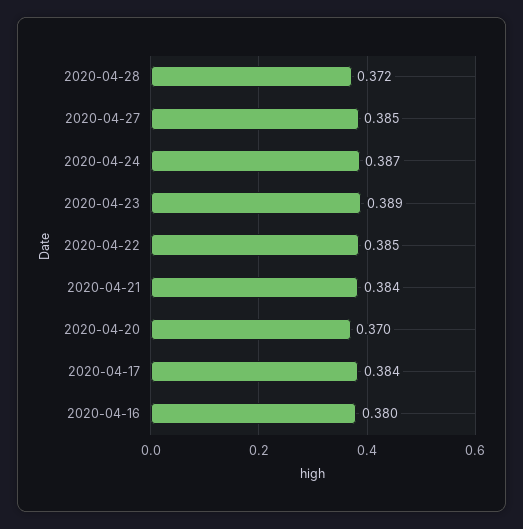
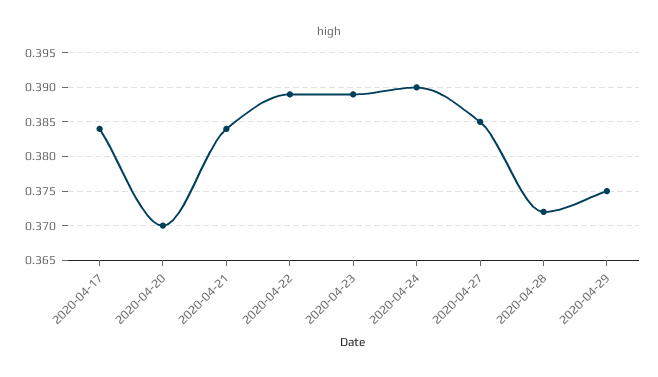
2020-04-24: 0.387 -> 0.39
2020-04-22: 0.385 -> 0.389
2020-04-16: 0.38 -> none
2020-04-29: none -> 0.375

